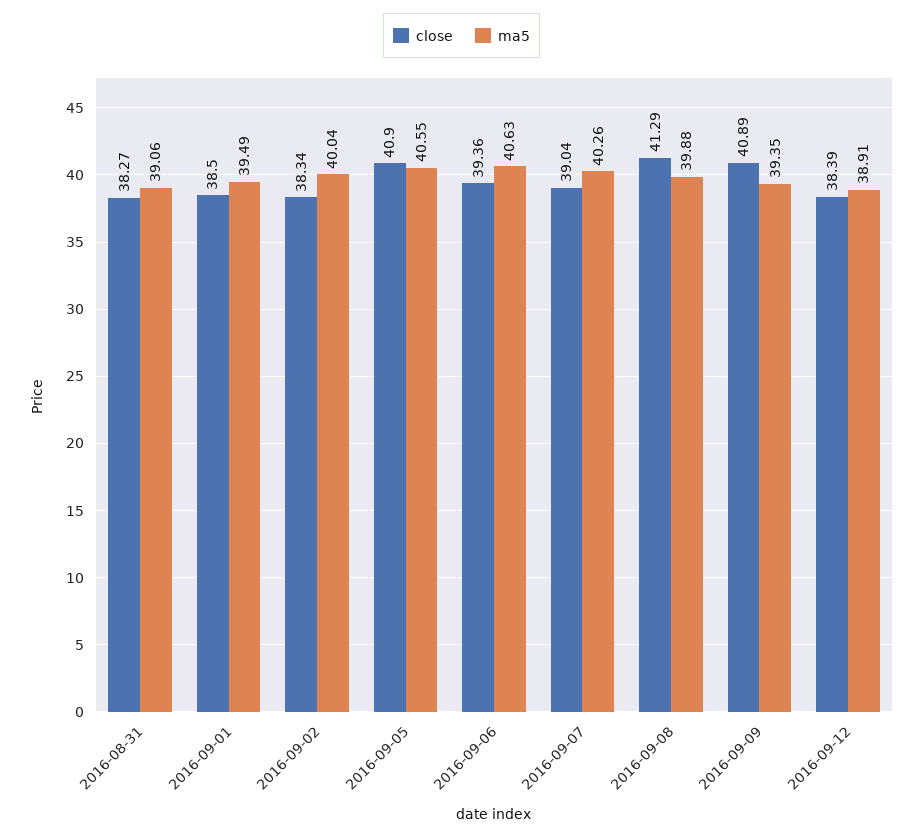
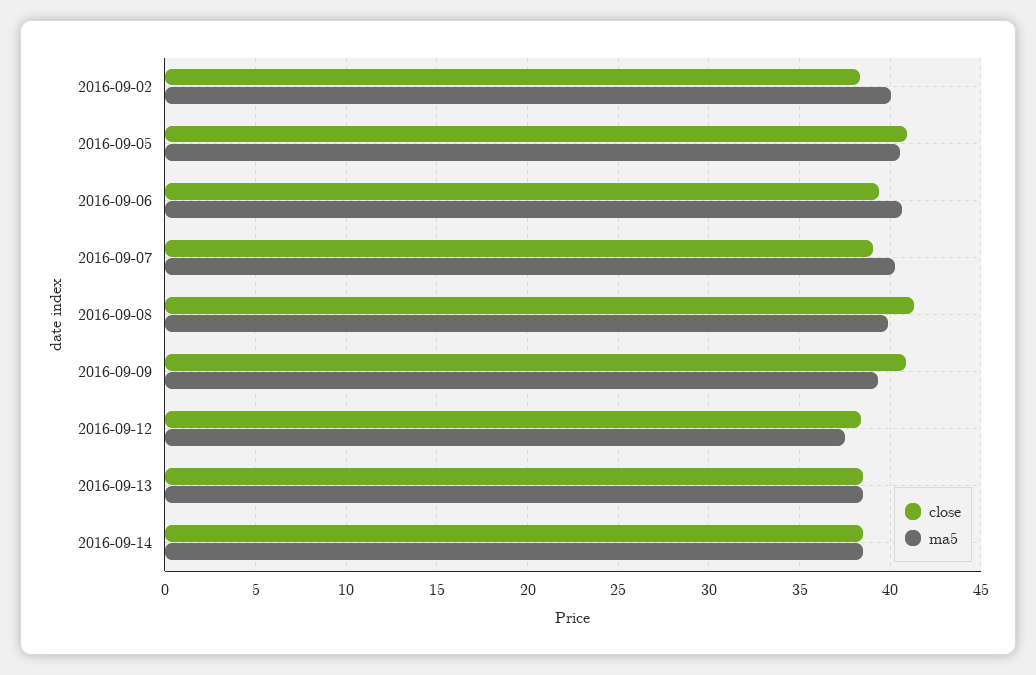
close, 2016-08-31: 38.27 -> none
ma5, 2016-08-31: 39.06 -> none
close, 2016-09-01: 38.5 -> none
ma5, 2016-09-01: 39.49 -> none
ma5, 2016-09-12: 38.91 -> 37.5
close, 2016-09-13: none -> 38.5
ma5, 2016-09-13: none -> 38.5
close, 2016-09-14: none -> 38.5
ma5, 2016-09-14: none -> 38.5

